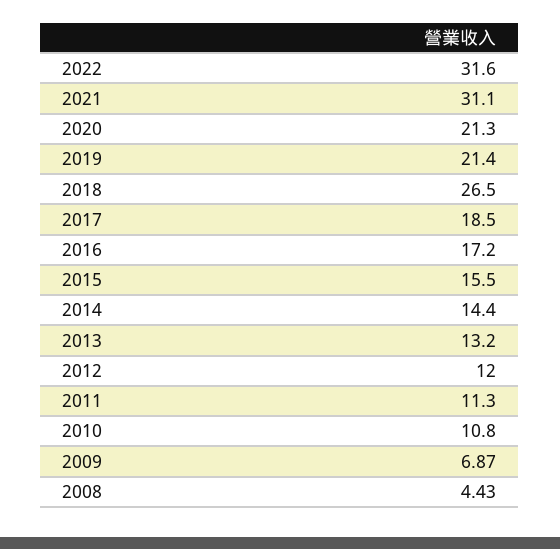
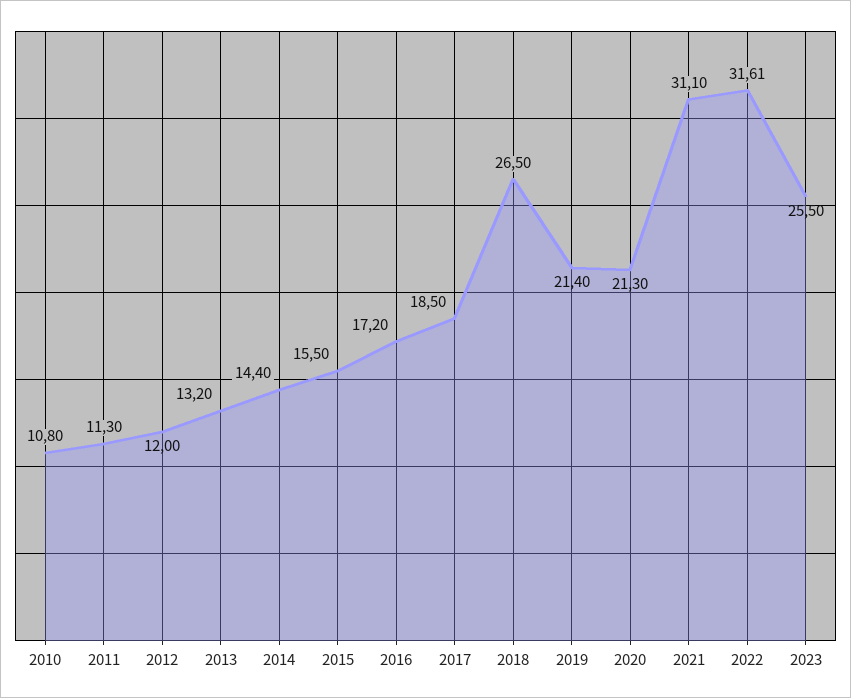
2022: 31.6 -> 31.61
2009: 6.87 -> none
2008: 4.43 -> none
2023: none -> 25.5

